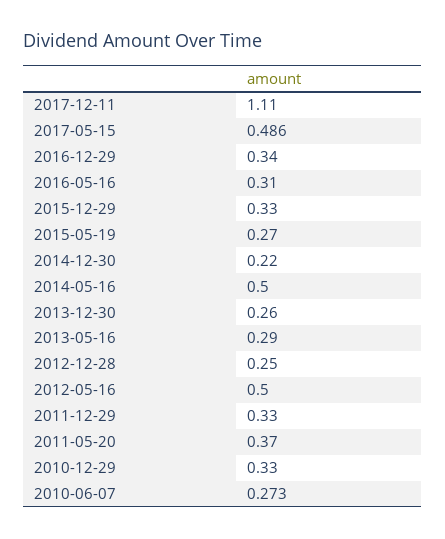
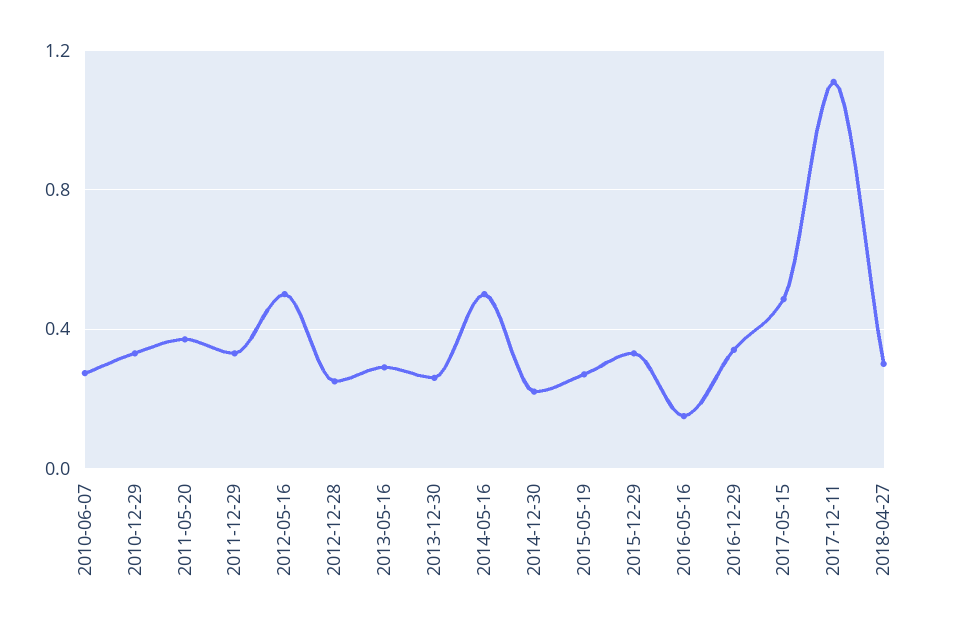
2016-05-16: 0.31 -> 0.15
2018-04-27: none -> 0.3

